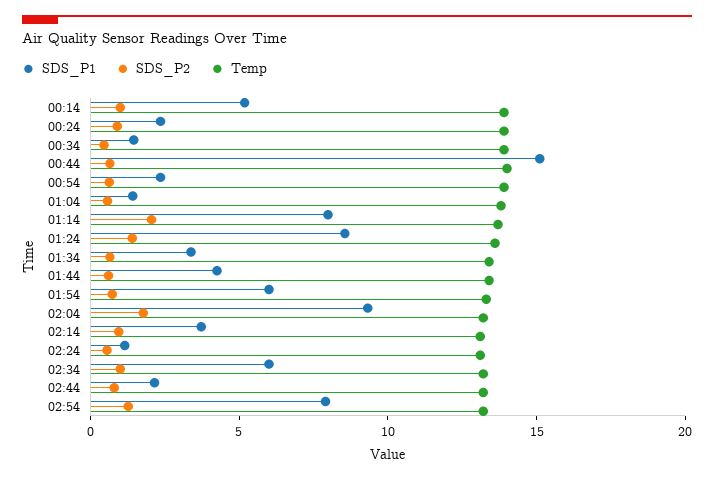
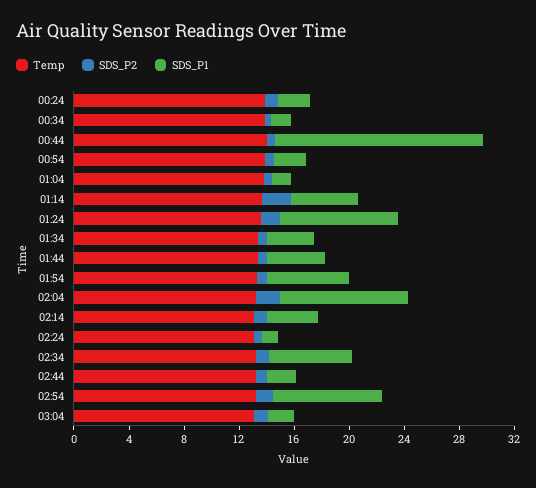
SDS_P1, 00:14: 5 -> none
SDS_P2, 00:14: 1 -> none
Temp, 00:14: 14 -> none
SDS_P1, 01:14: 8 -> 5
Temp, 03:04: none -> 13
SDS_P2, 03:04: none -> 1
SDS_P1, 03:04: none -> 2

